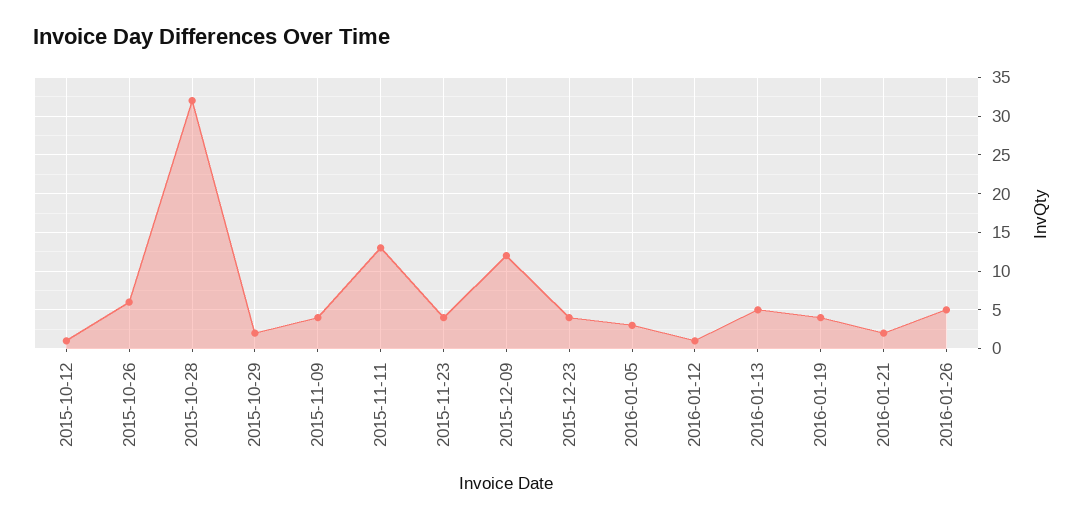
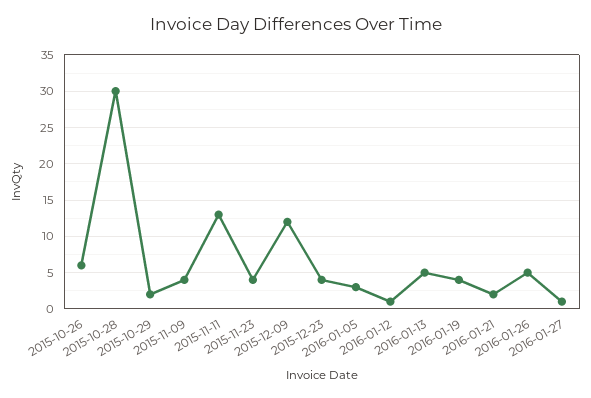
2015-10-12: 1 -> none
2015-10-28: 32 -> 30
2016-01-27: none -> 1

